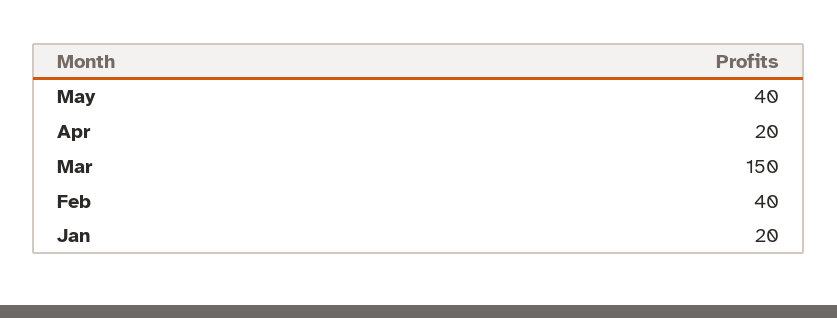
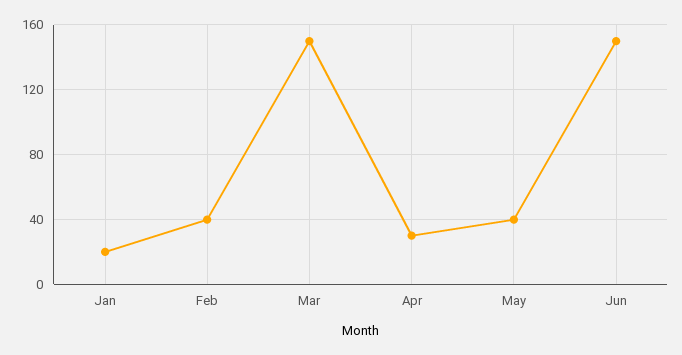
Apr: 20 -> 30
Jun: none -> 150

